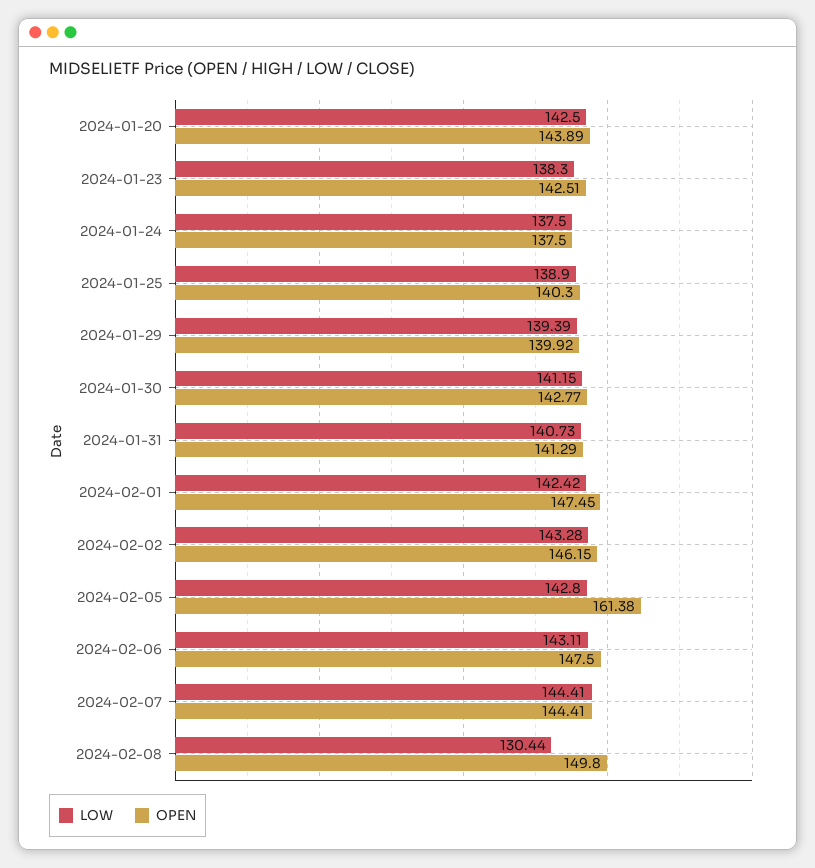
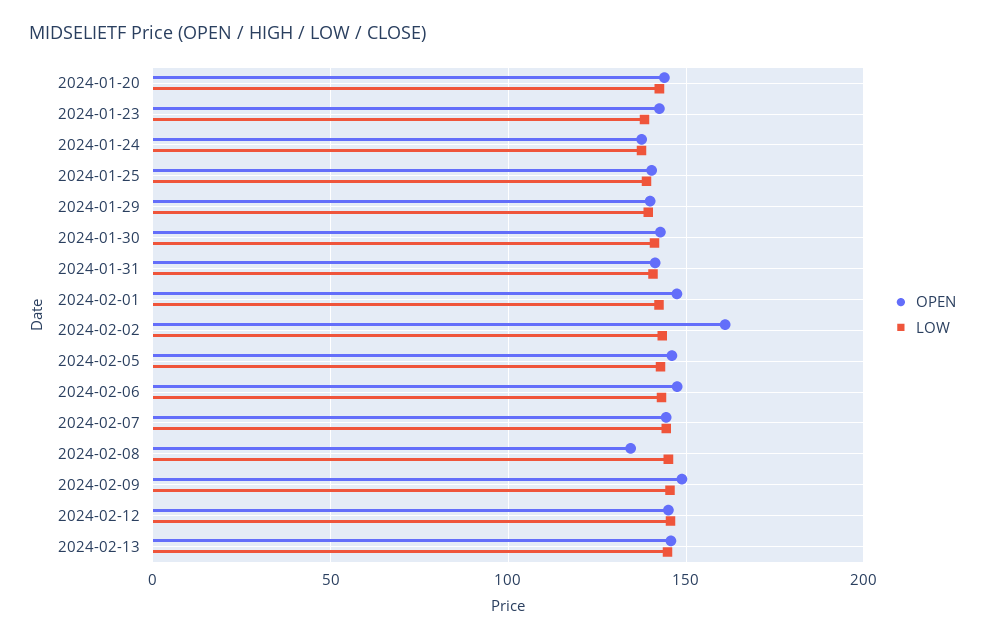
OPEN, 2024-02-02: 146.15 -> 160
OPEN, 2024-02-05: 161.38 -> 145
LOW, 2024-02-08: 130.44 -> 145
OPEN, 2024-02-08: 149.8 -> 135
OPEN, 2024-02-09: none -> 150
LOW, 2024-02-09: none -> 145
OPEN, 2024-02-12: none -> 145
LOW, 2024-02-12: none -> 145
OPEN, 2024-02-13: none -> 145
LOW, 2024-02-13: none -> 145

